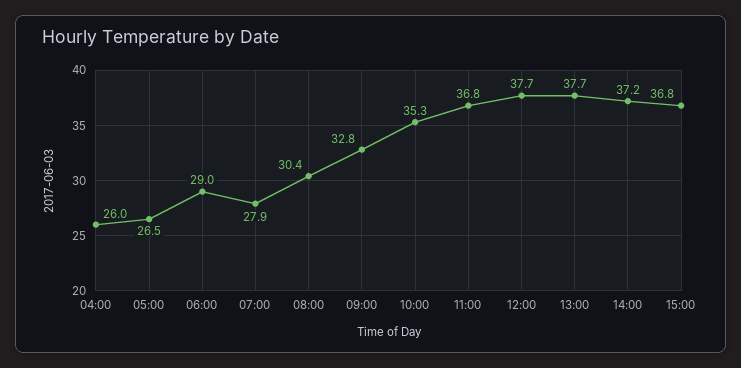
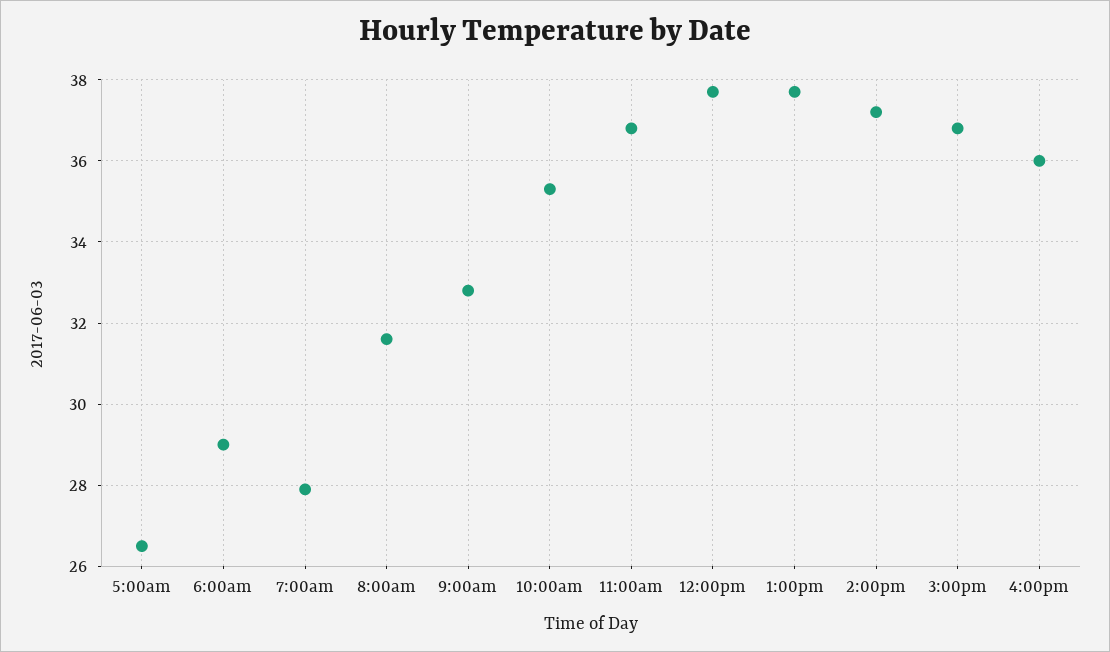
04:00: 26 -> none
08:00: 30.4 -> 31.5
4:00pm: none -> 36

